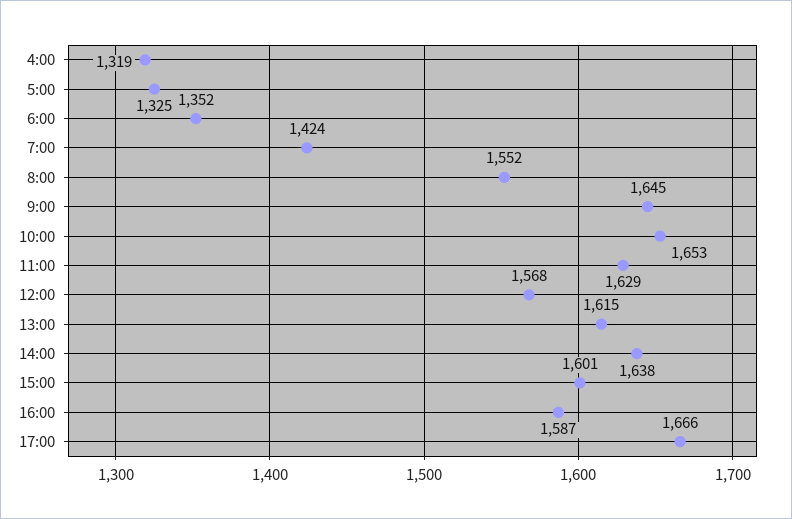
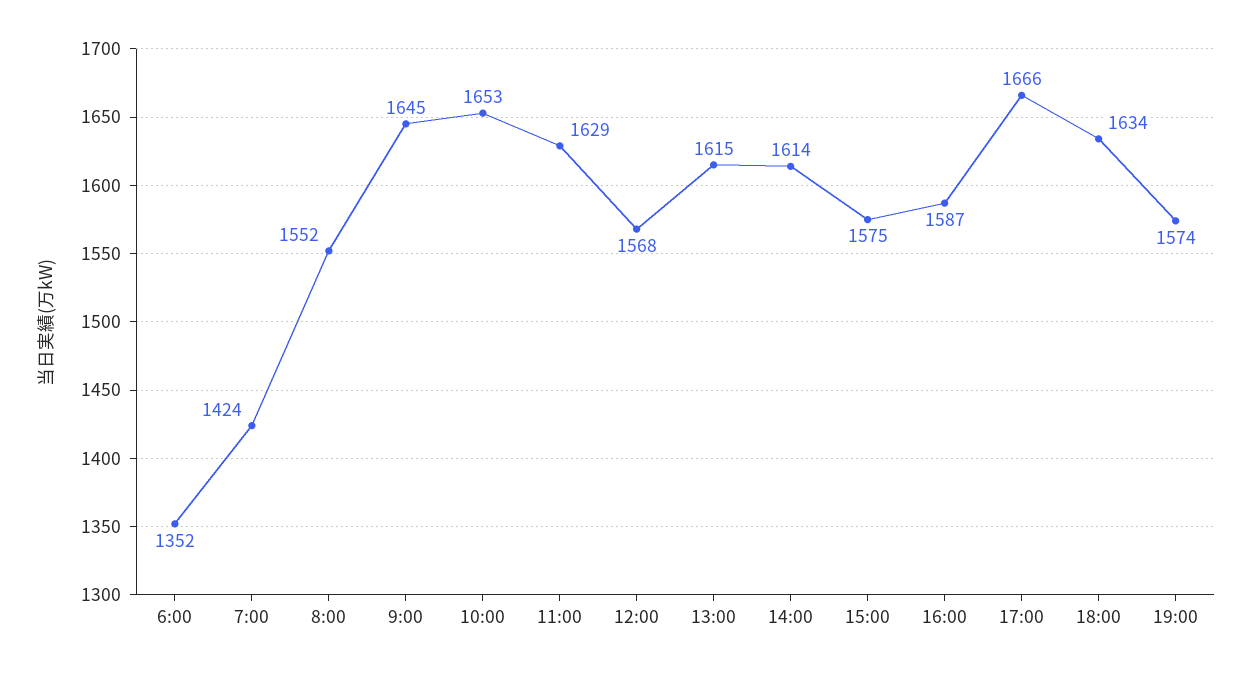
4:00: 1319 -> none
5:00: 1325 -> none
14:00: 1638 -> 1614
15:00: 1601 -> 1575
18:00: none -> 1634
19:00: none -> 1574

